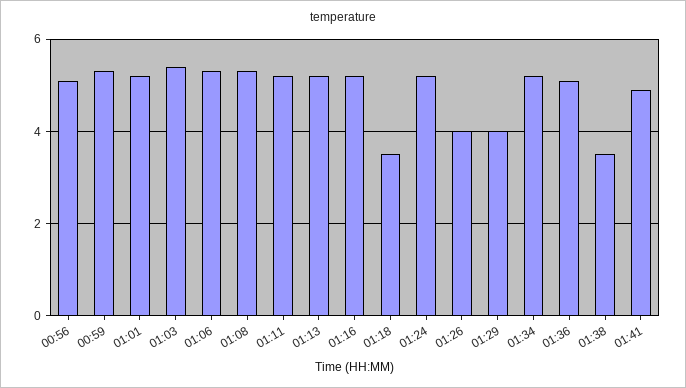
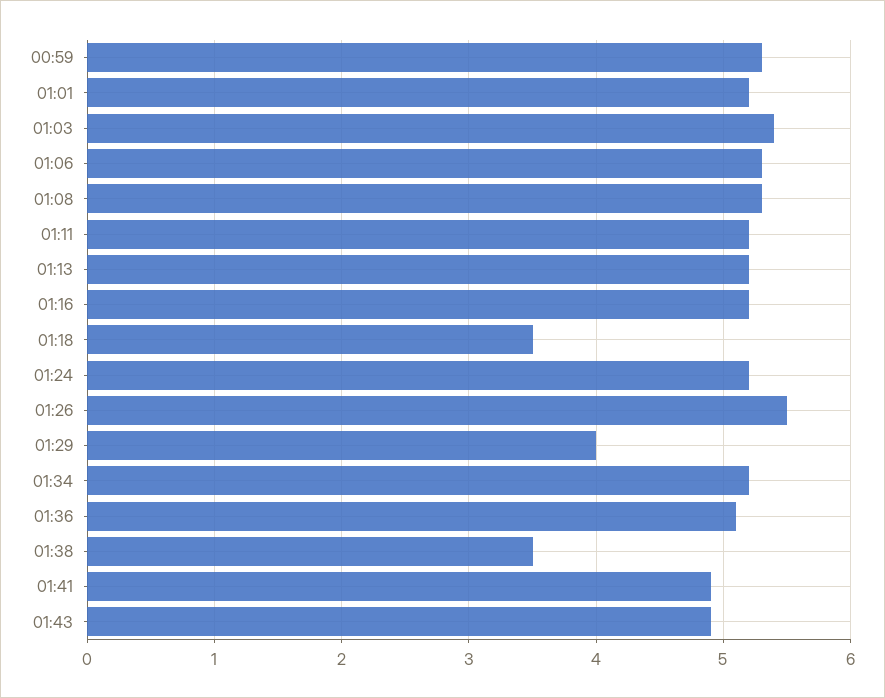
00:56: 5 -> none
01:26: 4 -> 5.5
01:43: none -> 4.9

